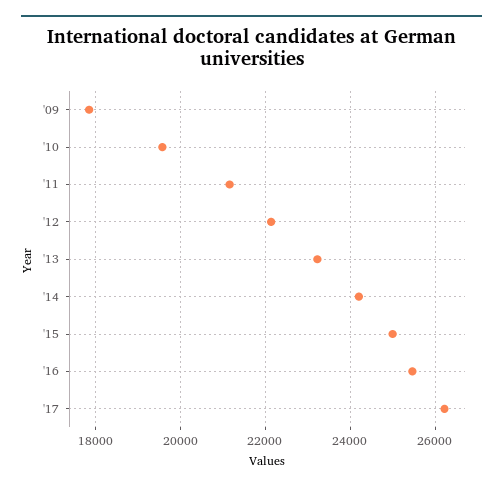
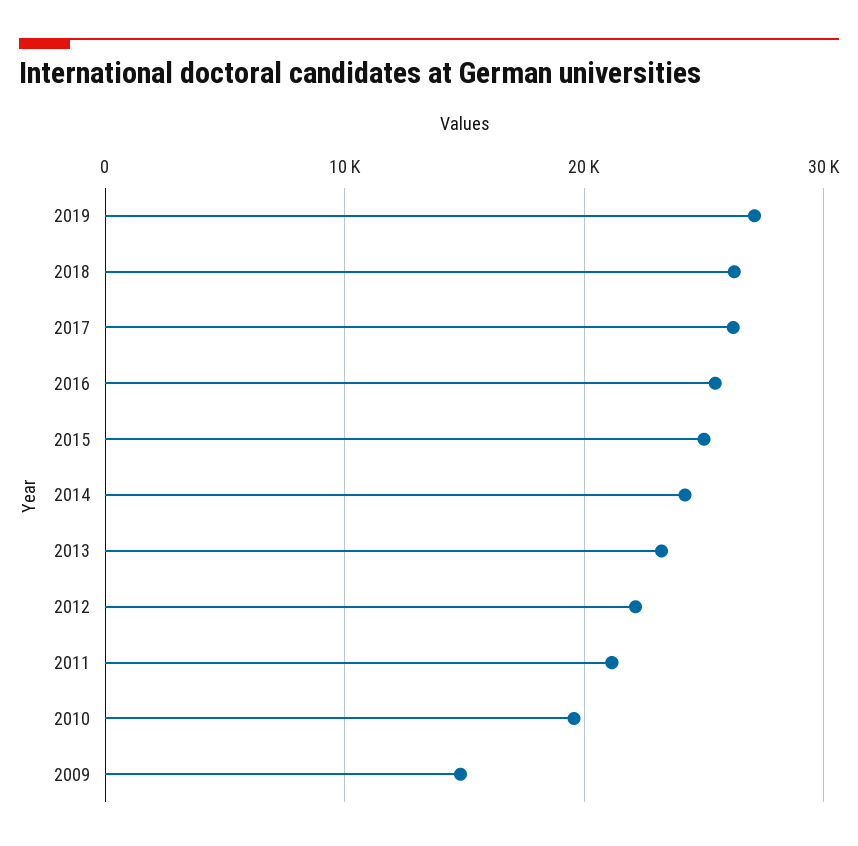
'09: 17800 -> 15000
2019: none -> 27000
2018: none -> 26000

